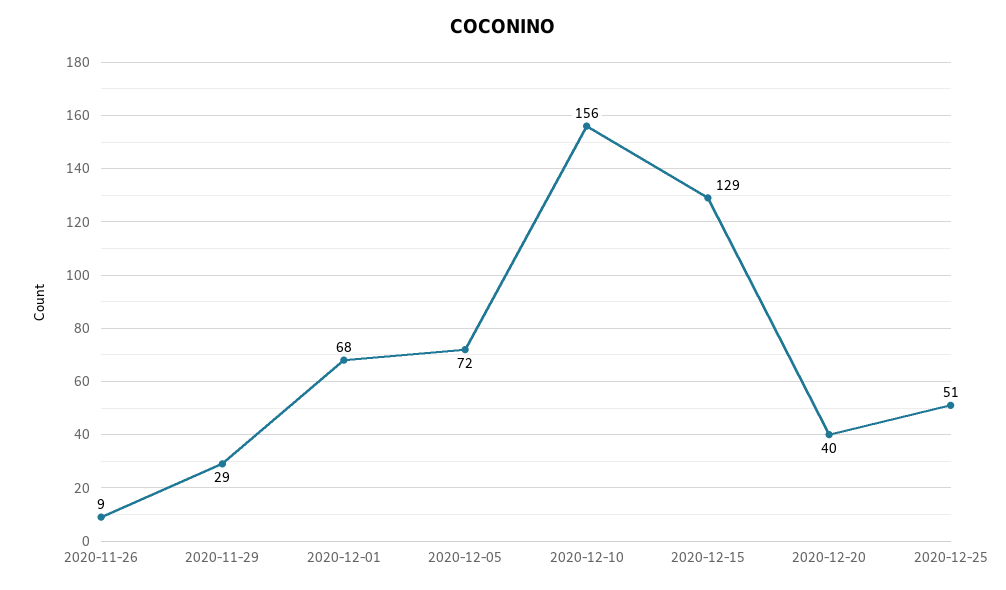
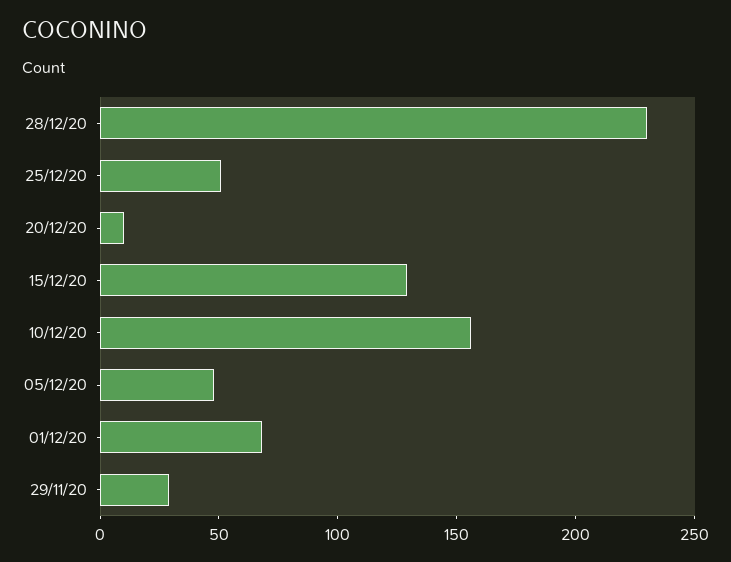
2020-11-26: 9 -> none
2020-12-05: 72 -> 50
2020-12-20: 40 -> 10
28/12/20: none -> 230

